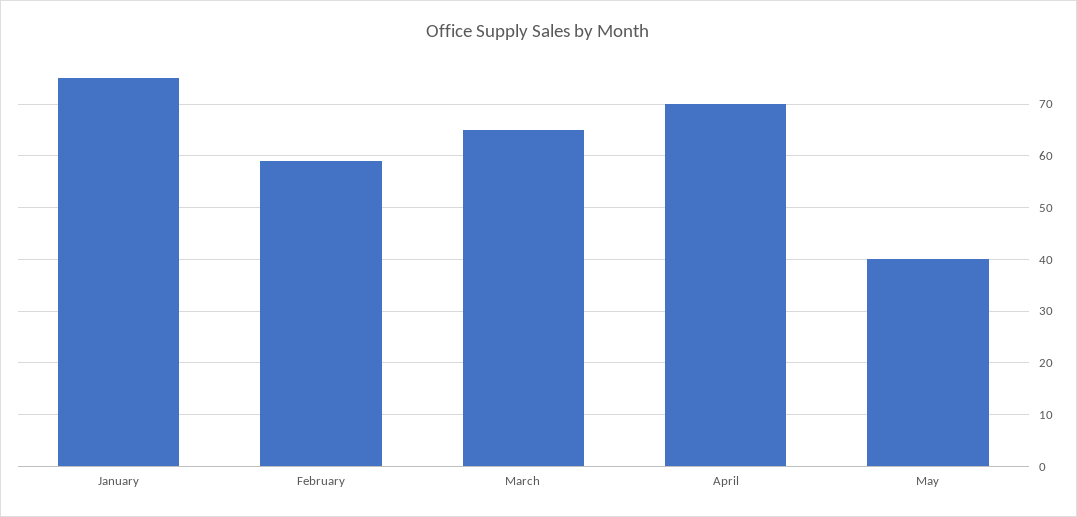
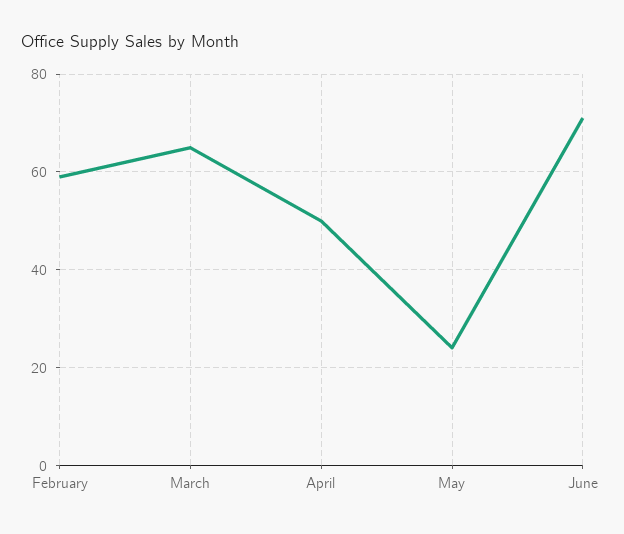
January: 75 -> none
April: 70 -> 50
May: 40 -> 25
June: none -> 70

